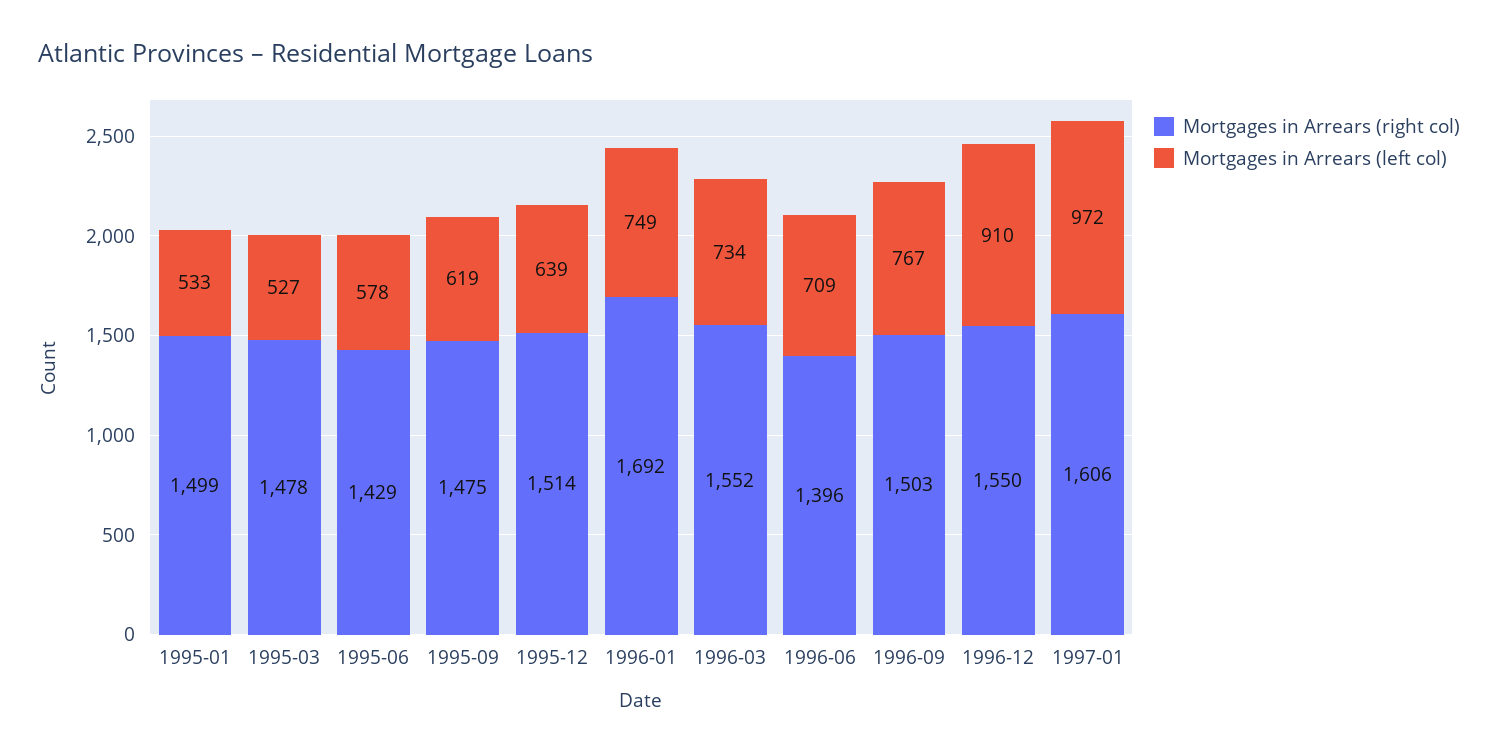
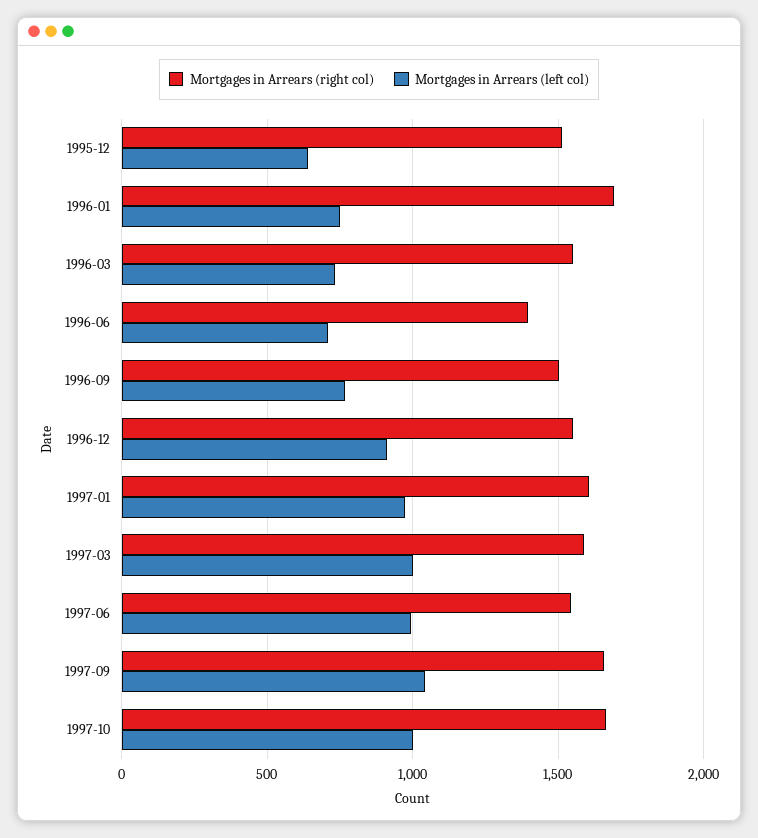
Mortgages in Arrears (right col), 1995-01: 1499 -> none
Mortgages in Arrears (left col), 1995-01: 533 -> none
Mortgages in Arrears (right col), 1995-03: 1478 -> none
Mortgages in Arrears (left col), 1995-03: 527 -> none
Mortgages in Arrears (right col), 1995-06: 1429 -> none
Mortgages in Arrears (left col), 1995-06: 578 -> none
Mortgages in Arrears (right col), 1995-09: 1475 -> none
Mortgages in Arrears (left col), 1995-09: 619 -> none
Mortgages in Arrears (right col), 1997-03: none -> 1600
Mortgages in Arrears (left col), 1997-03: none -> 1000
Mortgages in Arrears (right col), 1997-06: none -> 1550
Mortgages in Arrears (left col), 1997-06: none -> 1000
Mortgages in Arrears (right col), 1997-09: none -> 1650
Mortgages in Arrears (left col), 1997-09: none -> 1050
Mortgages in Arrears (right col), 1997-10: none -> 1650
Mortgages in Arrears (left col), 1997-10: none -> 1000

